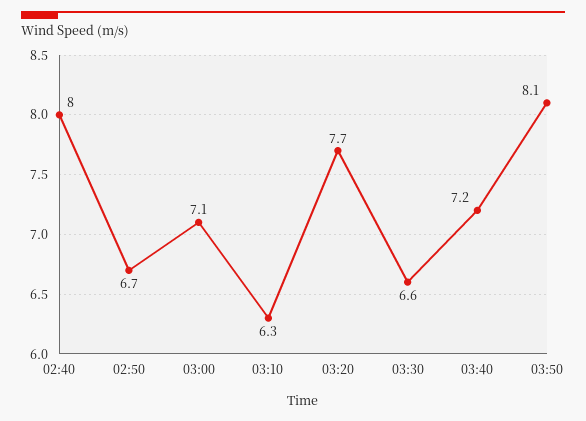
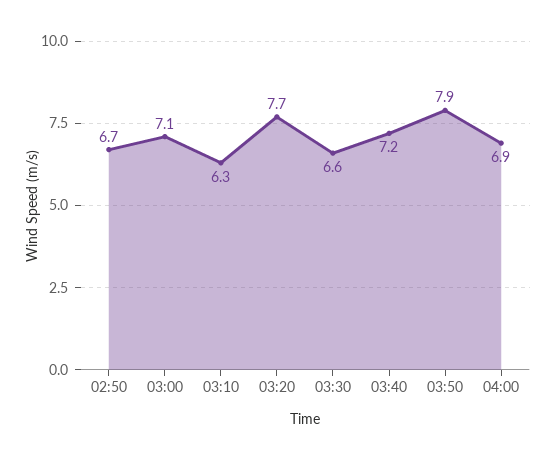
02:40: 8 -> none
03:50: 8.1 -> 7.9
04:00: none -> 6.9

